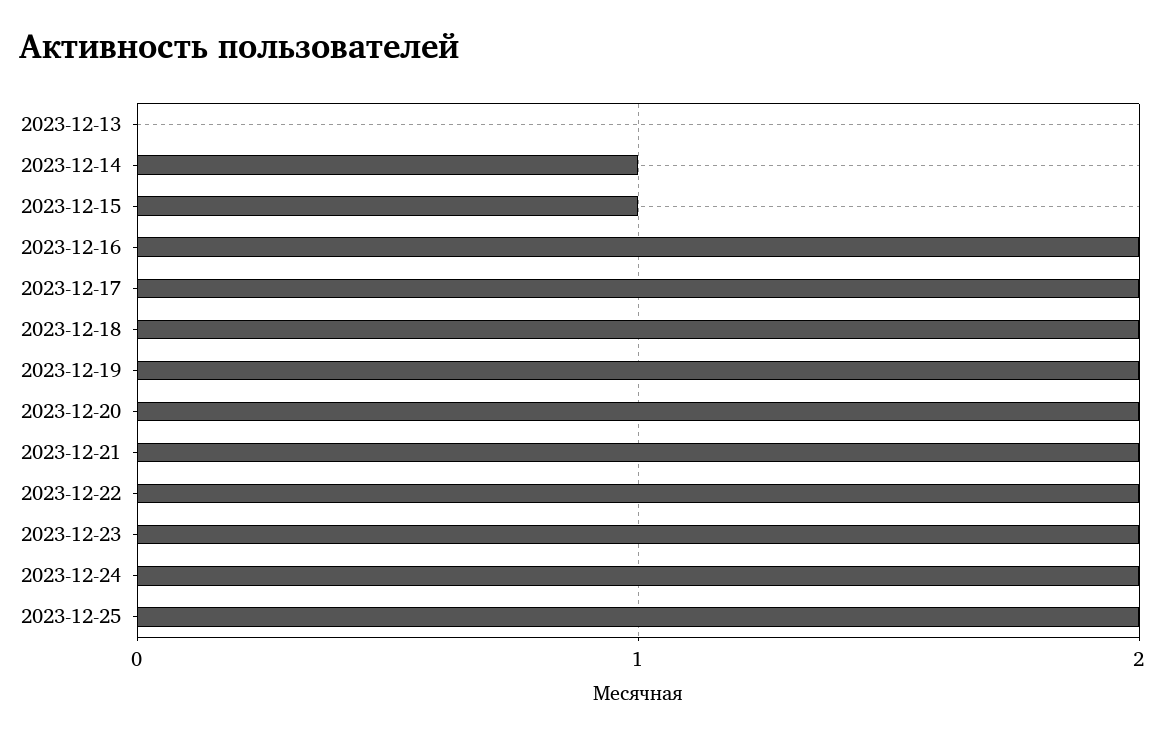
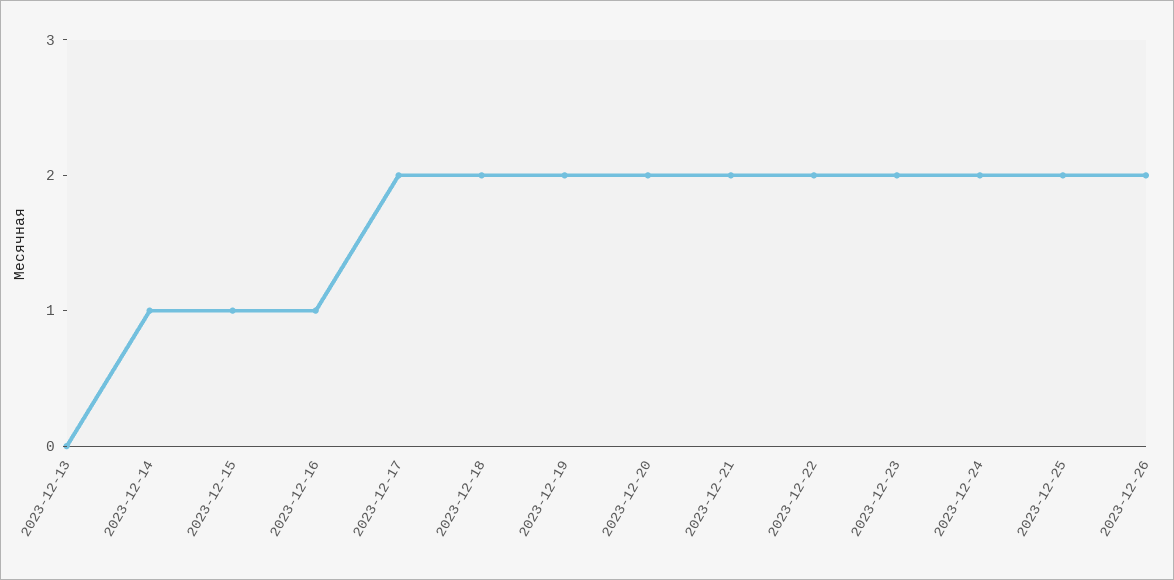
2023-12-16: 2 -> 1
2023-12-26: none -> 2

